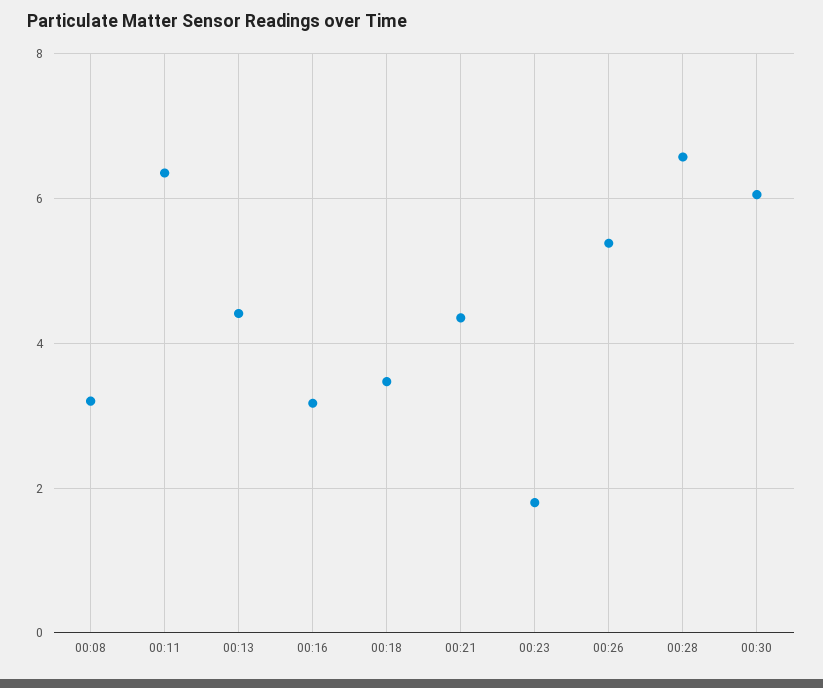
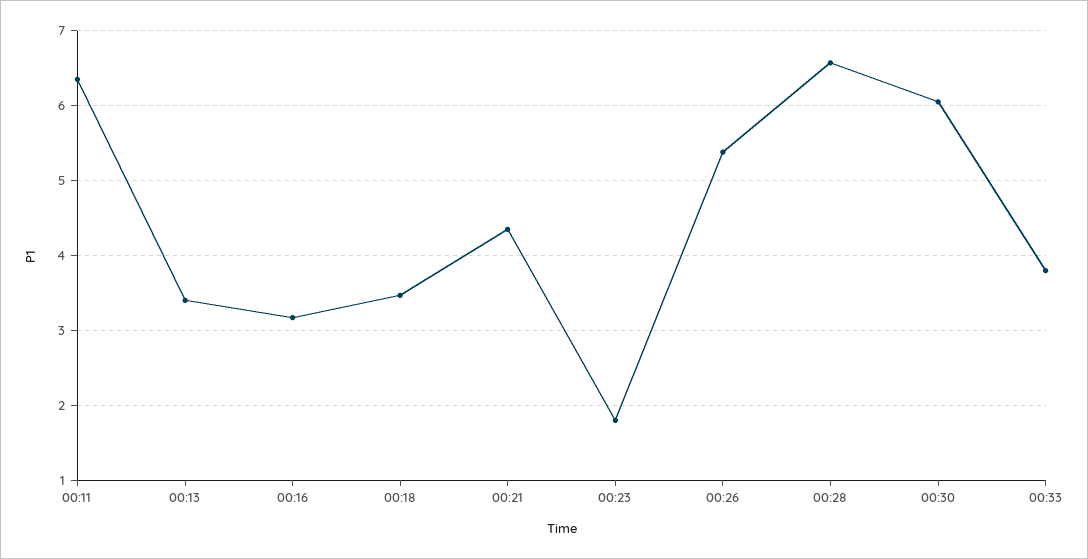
00:08: 3.2 -> none
00:13: 4.4 -> 3.4
00:33: none -> 3.8

